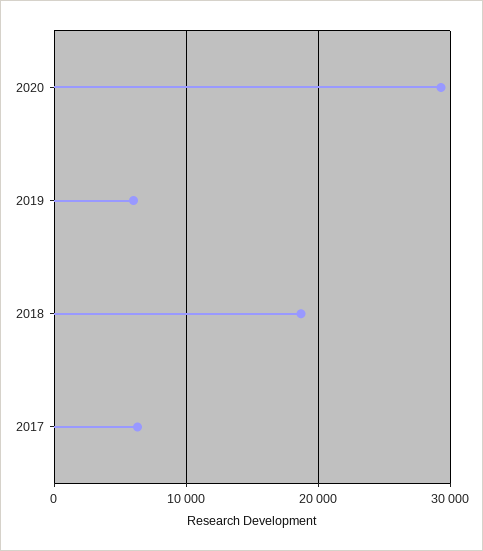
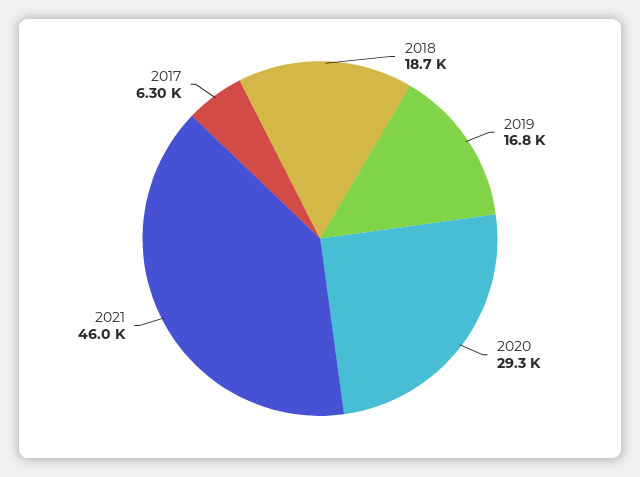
2019: 6000 -> 16800
2021: none -> 46000

